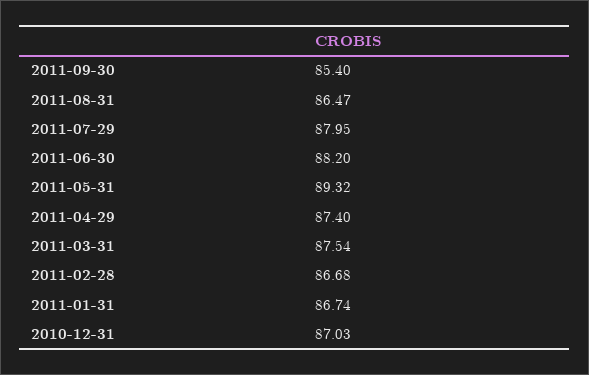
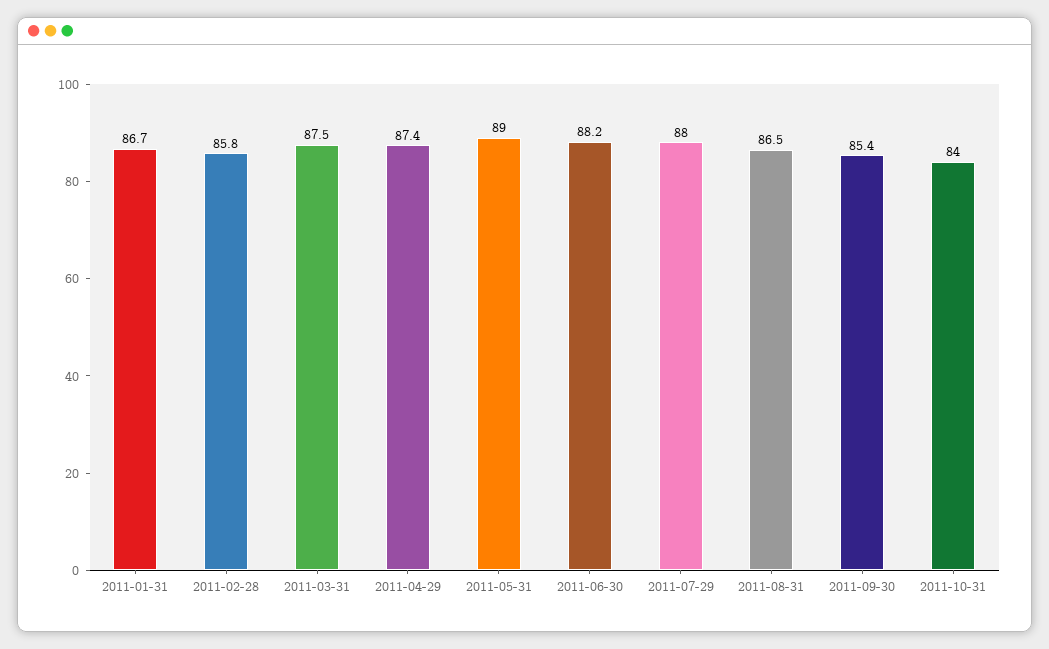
2011-05-31: 89.32 -> 89
2011-02-28: 86.68 -> 85.8
2010-12-31: 87.03 -> none
2011-10-31: none -> 84

